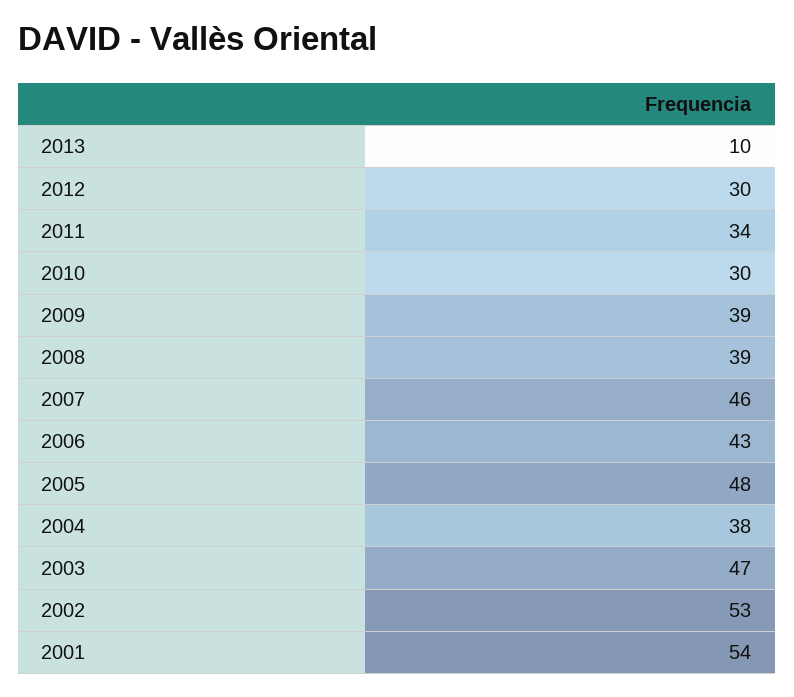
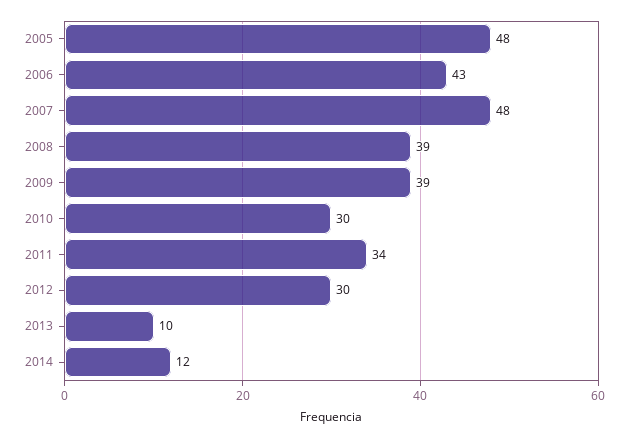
2007: 46 -> 48
2004: 38 -> none
2003: 47 -> none
2002: 53 -> none
2001: 54 -> none
2014: none -> 12

